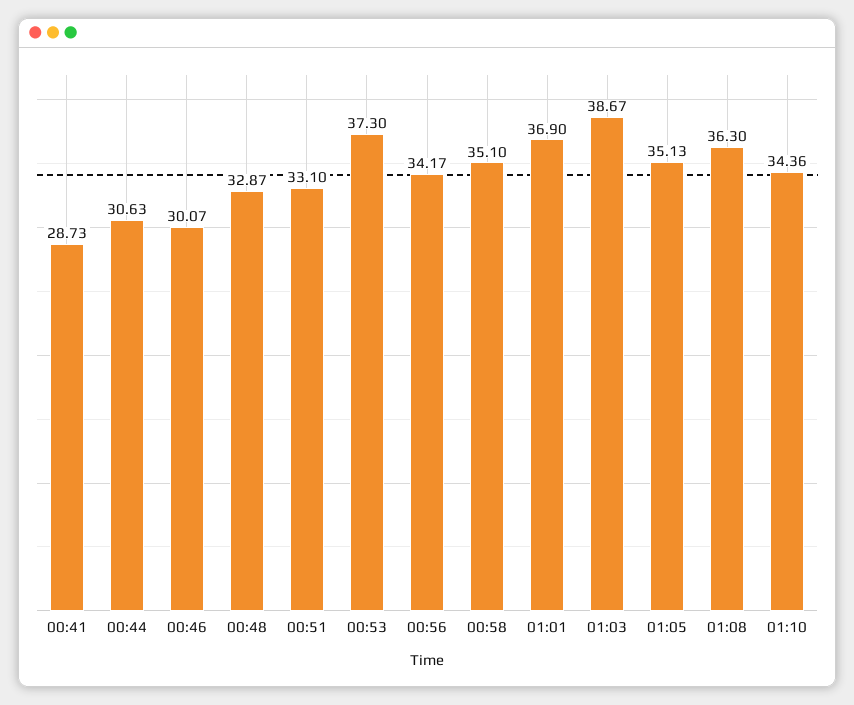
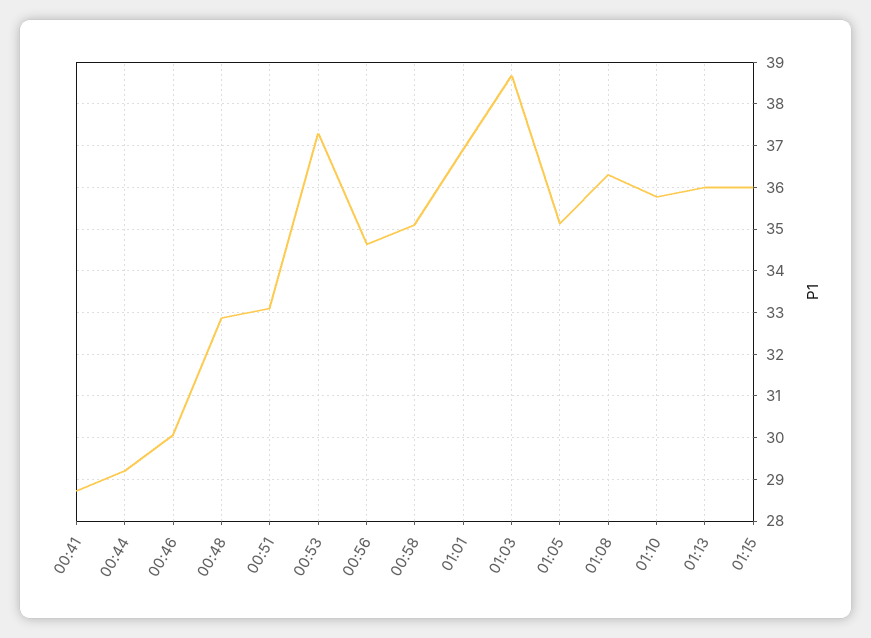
00:44: 30.63 -> 29.2
00:56: 34.17 -> 34.6
01:10: 34.36 -> 35.8
01:13: none -> 36
01:15: none -> 36

